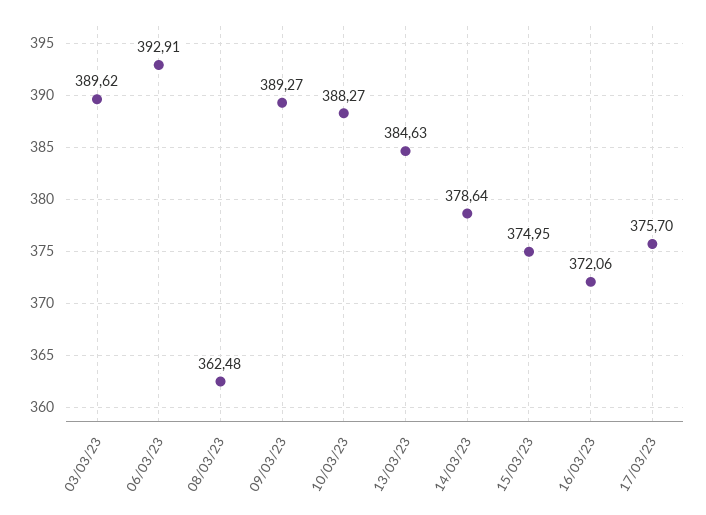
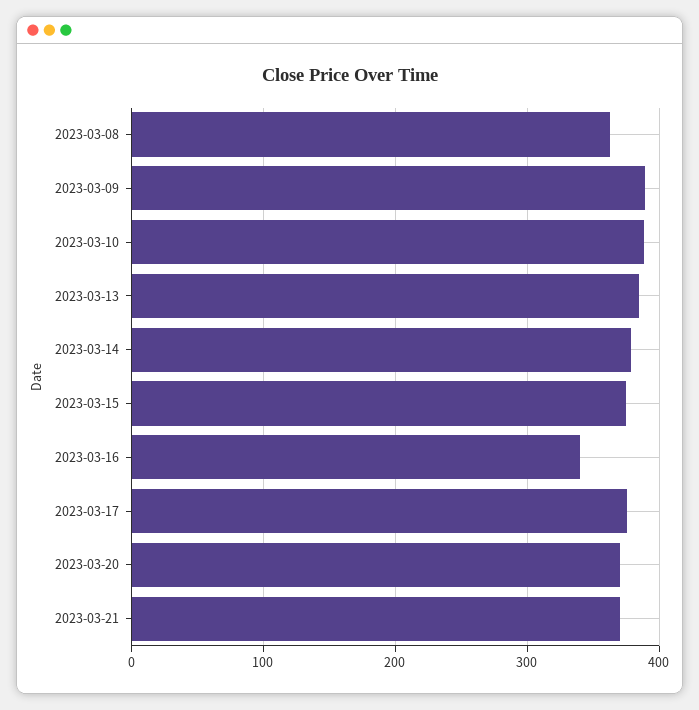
03/03/23: 389.62 -> none
06/03/23: 392.91 -> none
16/03/23: 372.06 -> 340
2023-03-20: none -> 370
2023-03-21: none -> 370

